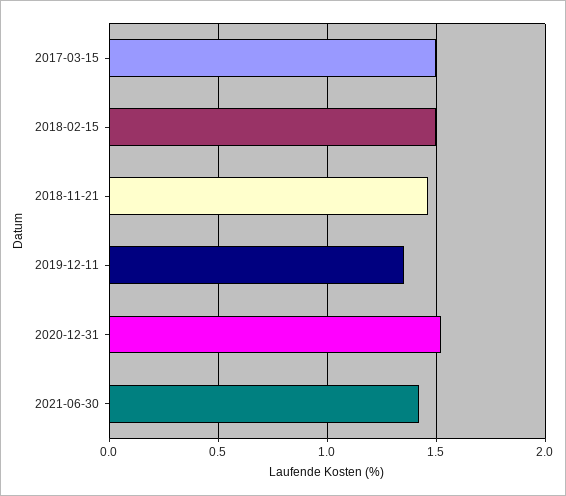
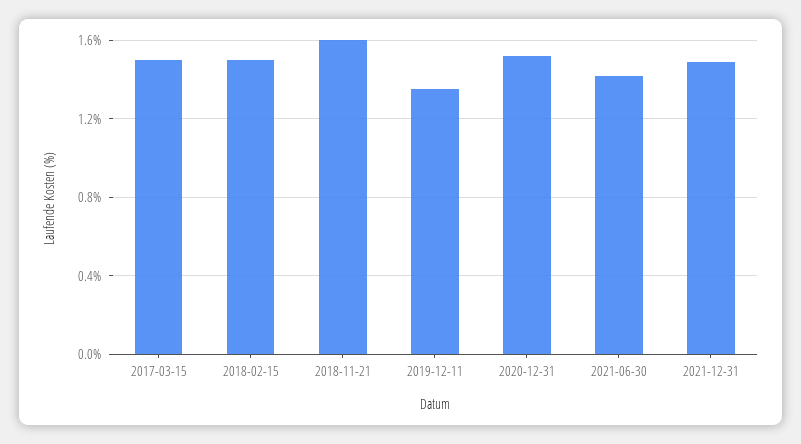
2018-11-21: 1.45 -> 1.6
2021-12-31: none -> 1.5

